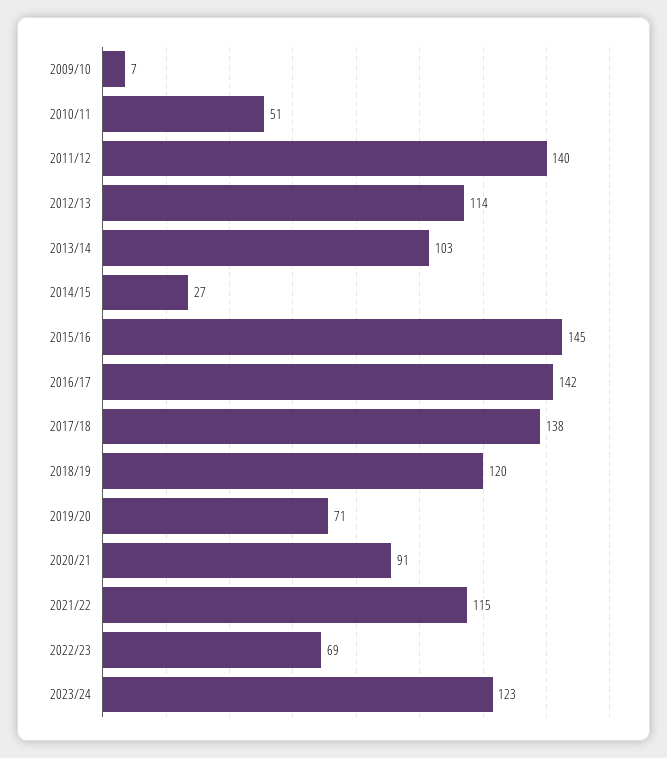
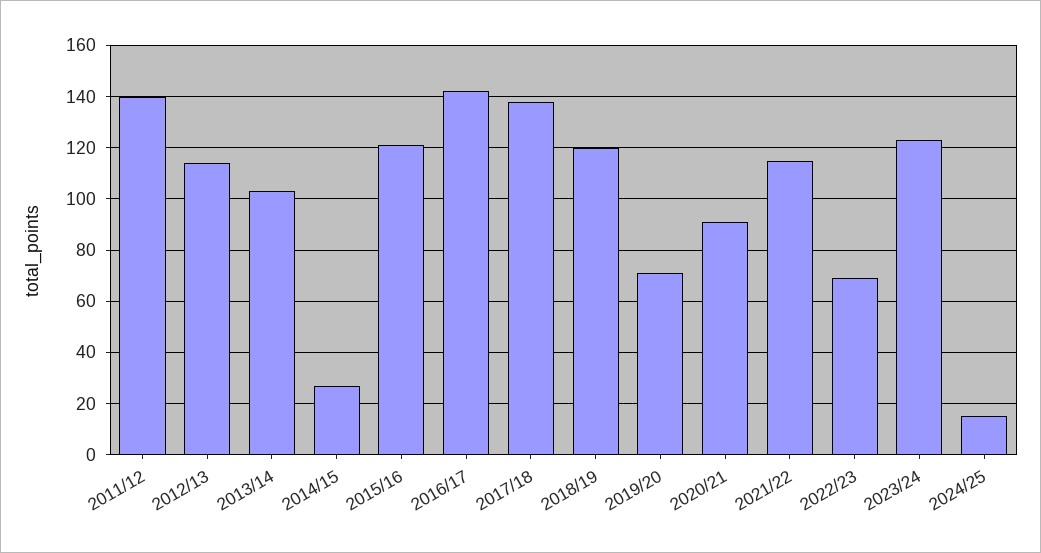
2009/10: 7 -> none
2010/11: 51 -> none
2015/16: 145 -> 120
2024/25: none -> 15

